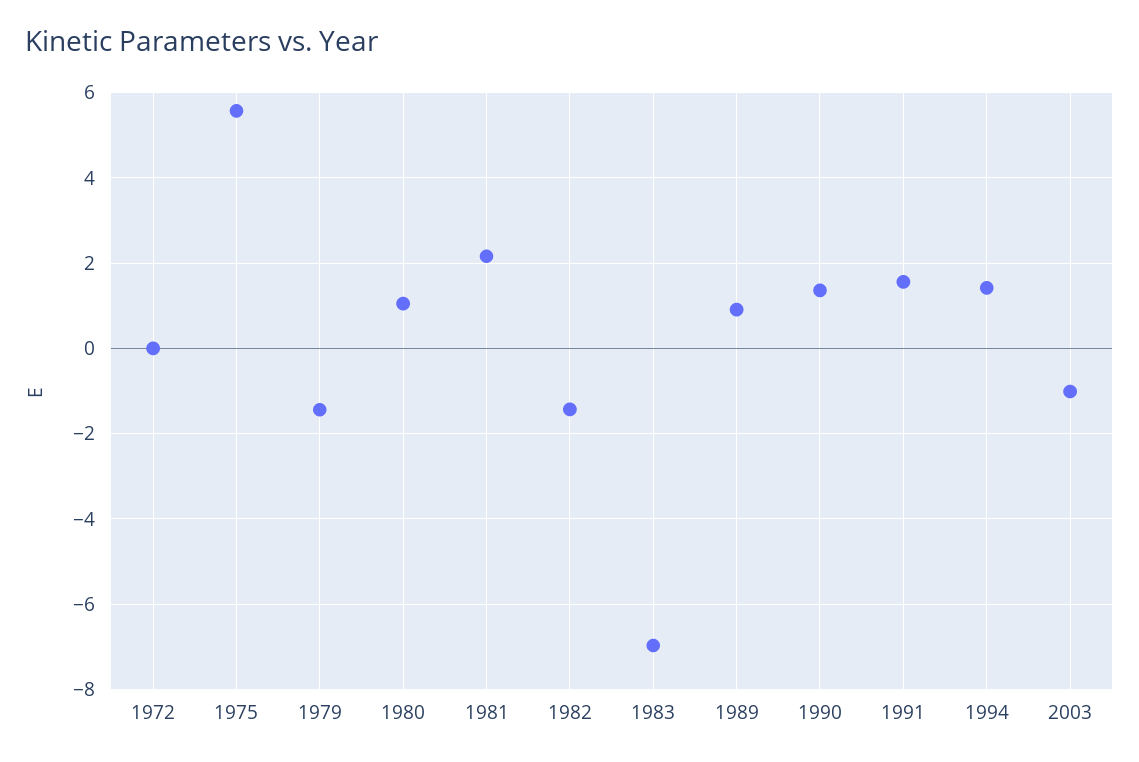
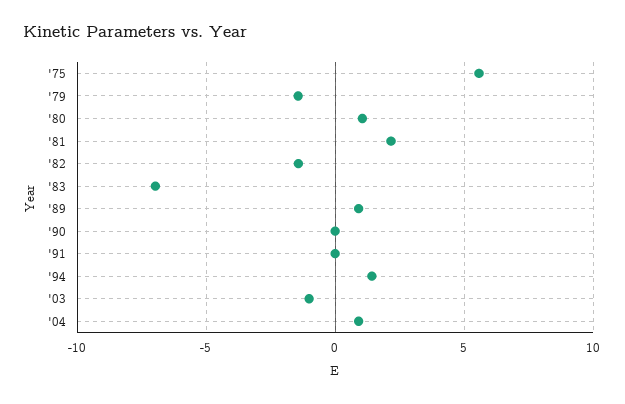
1972: 0 -> none
1990: 1.4 -> 0
1991: 1.6 -> 0
'04: none -> 1

